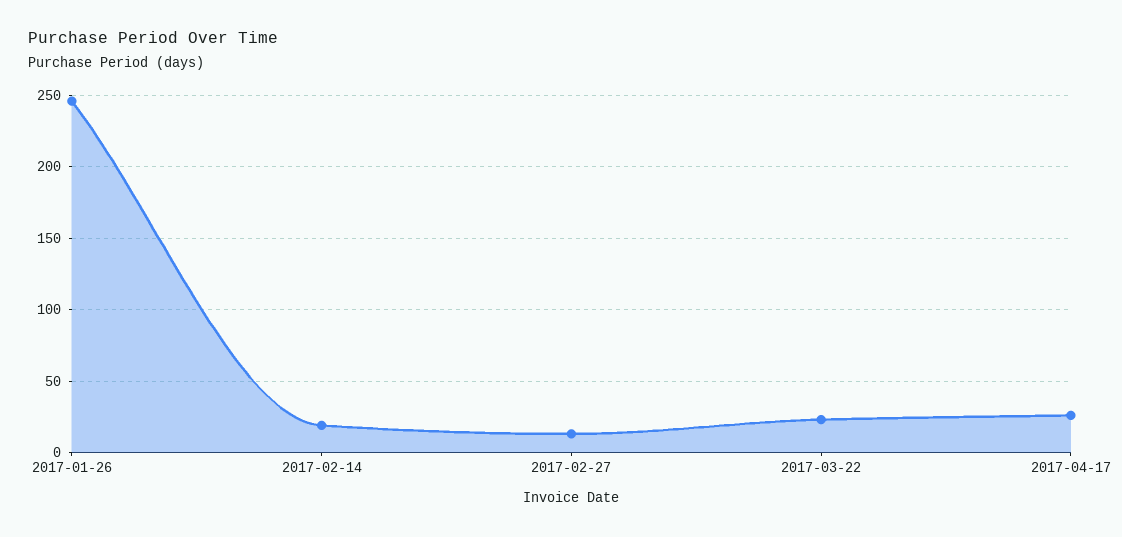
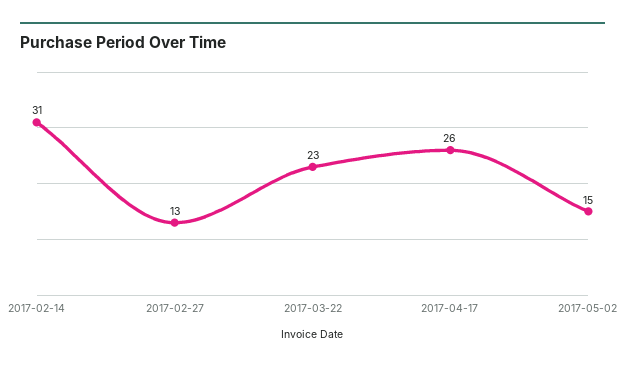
2017-01-26: 245 -> none
2017-02-14: 20 -> 31
2017-05-02: none -> 15

